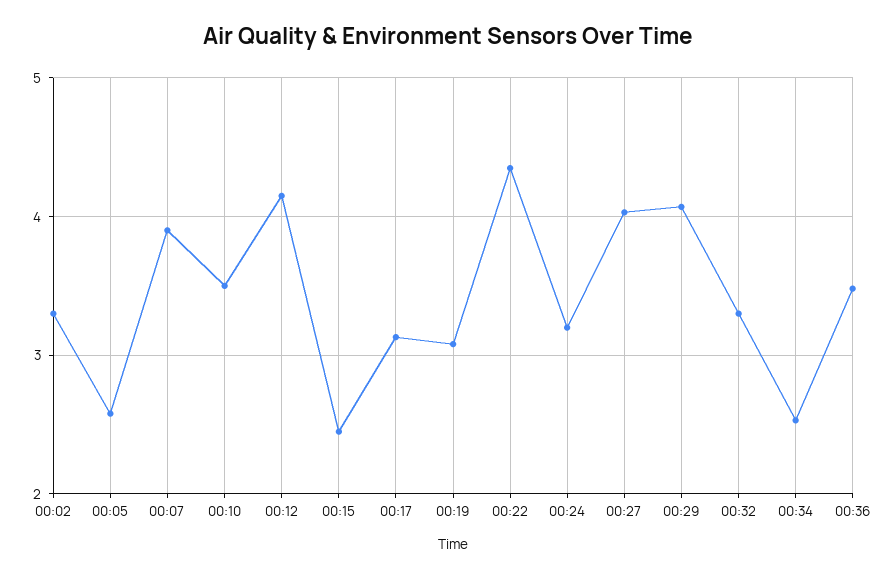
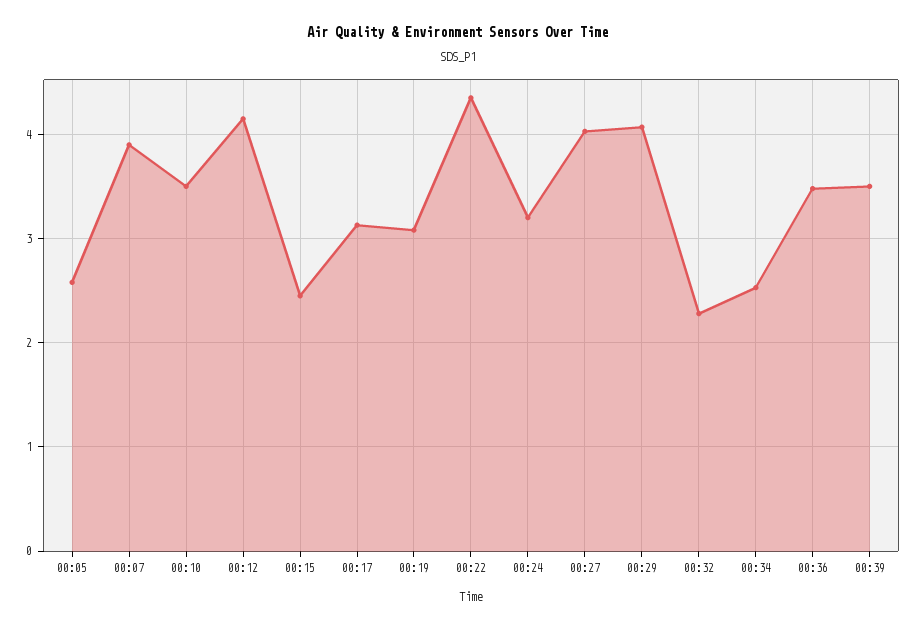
00:02: 3.3 -> none
00:32: 3.3 -> 2.3
00:39: none -> 3.5

